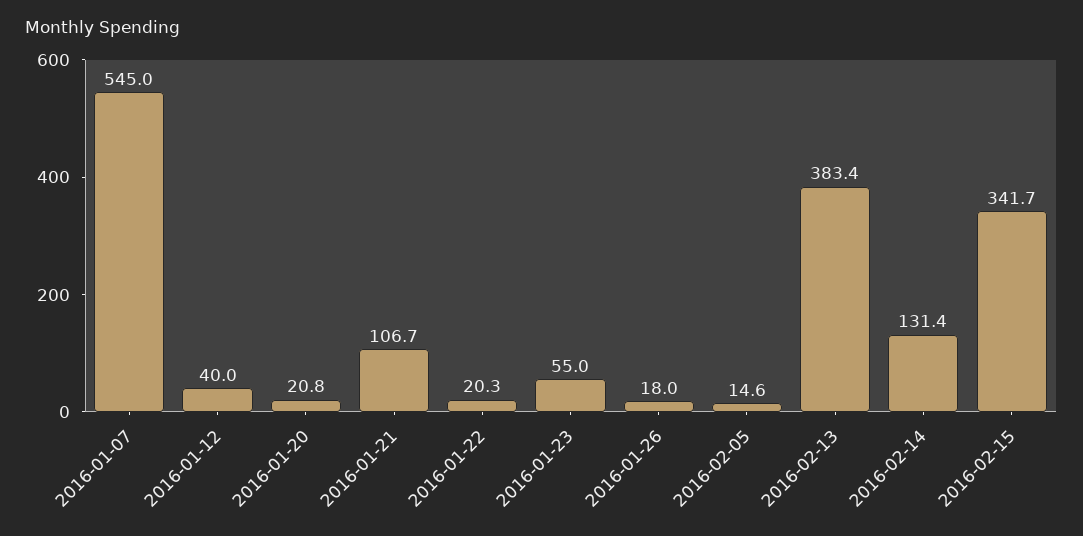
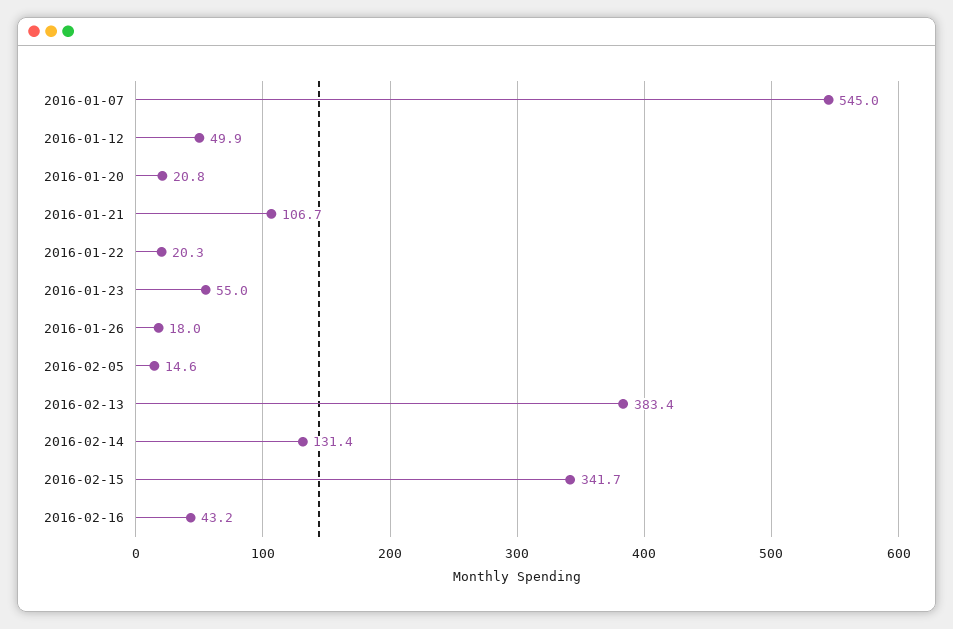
2016-01-12: 40 -> 49.9
2016-02-16: none -> 43.2

